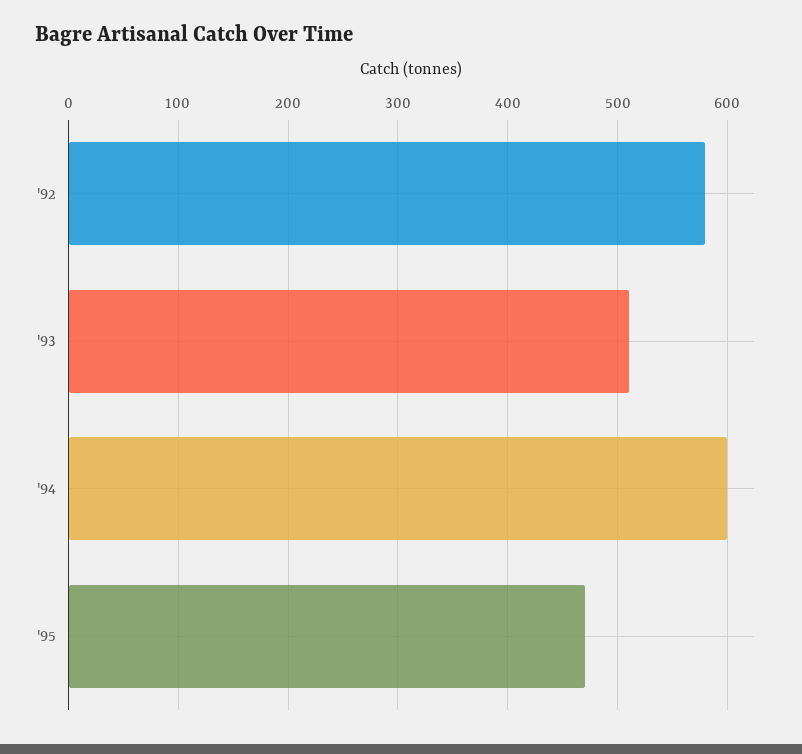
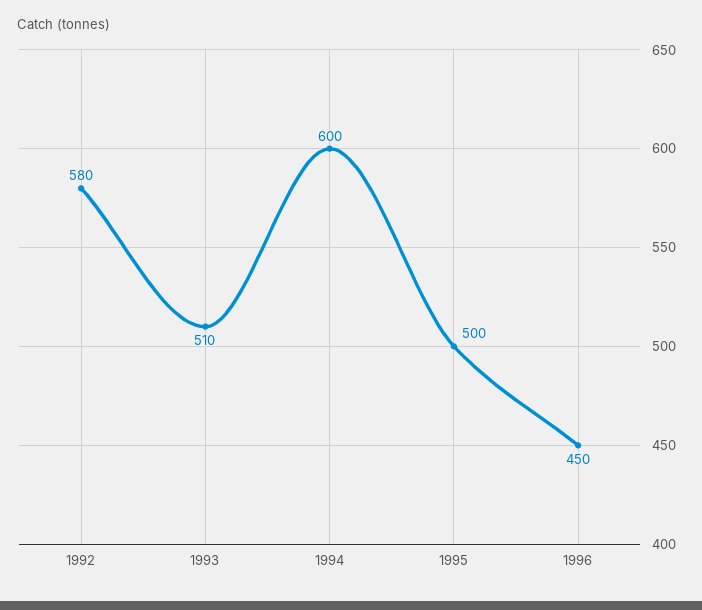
'95: 470 -> 500
1996: none -> 450

